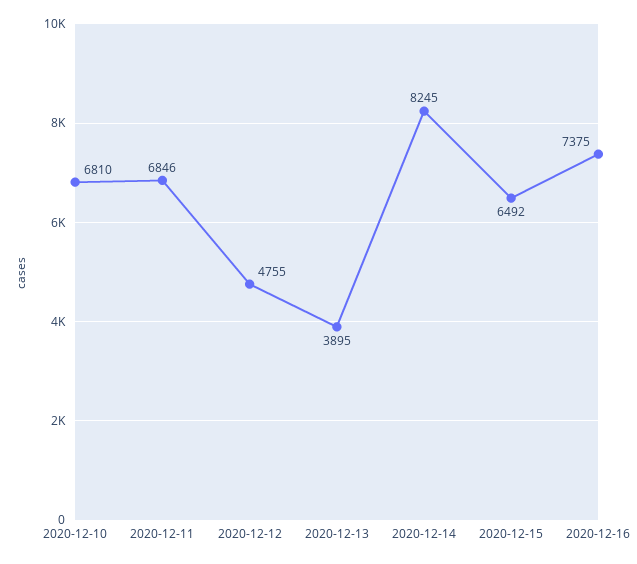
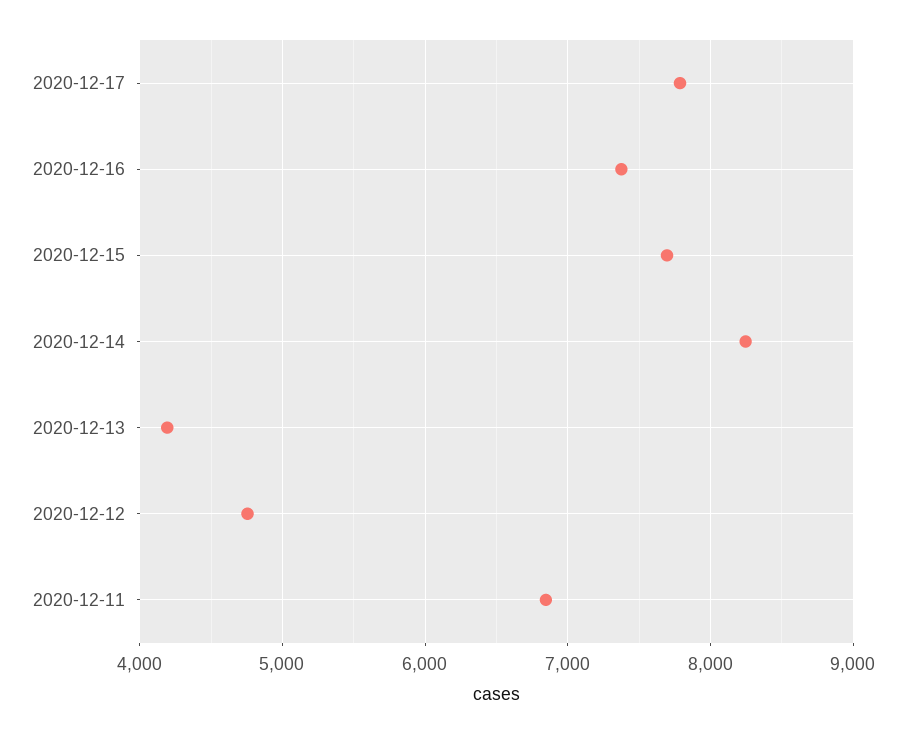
2020-12-10: 6810 -> none
2020-12-13: 3895 -> 4200
2020-12-15: 6492 -> 7700
2020-12-17: none -> 7800

